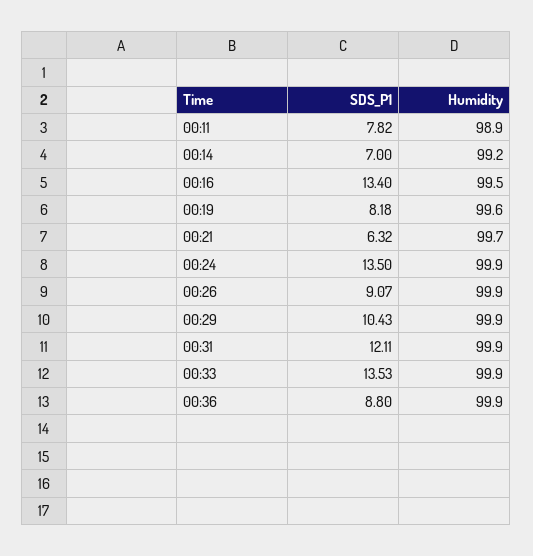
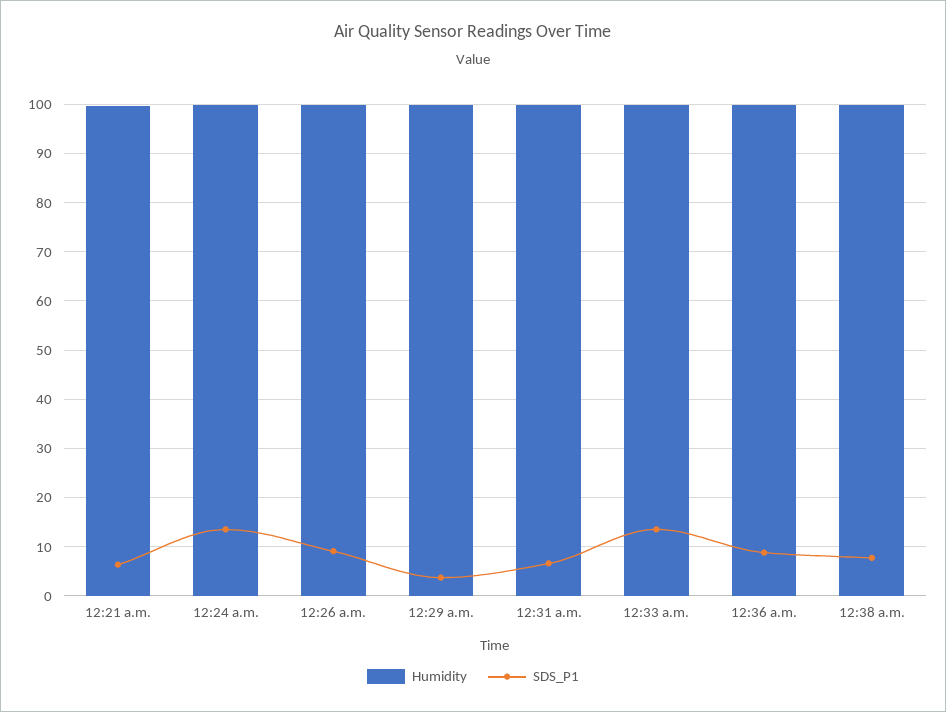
SDS_P1, 00:11: 7.82 -> none
Humidity, 00:11: 98.9 -> none
SDS_P1, 00:14: 7 -> none
Humidity, 00:14: 99.2 -> none
SDS_P1, 00:16: 13.4 -> none
Humidity, 00:16: 99.5 -> none
SDS_P1, 00:19: 8.18 -> none
Humidity, 00:19: 99.6 -> none
SDS_P1, 00:29: 10.43 -> 4
SDS_P1, 00:31: 12.11 -> 6
Humidity, 12:38 a.m.: none -> 100
SDS_P1, 12:38 a.m.: none -> 8

